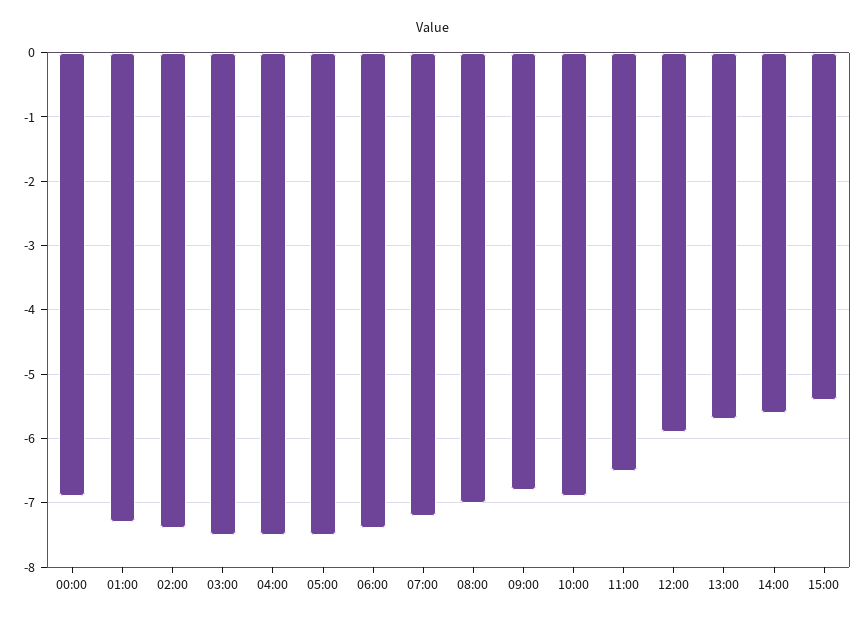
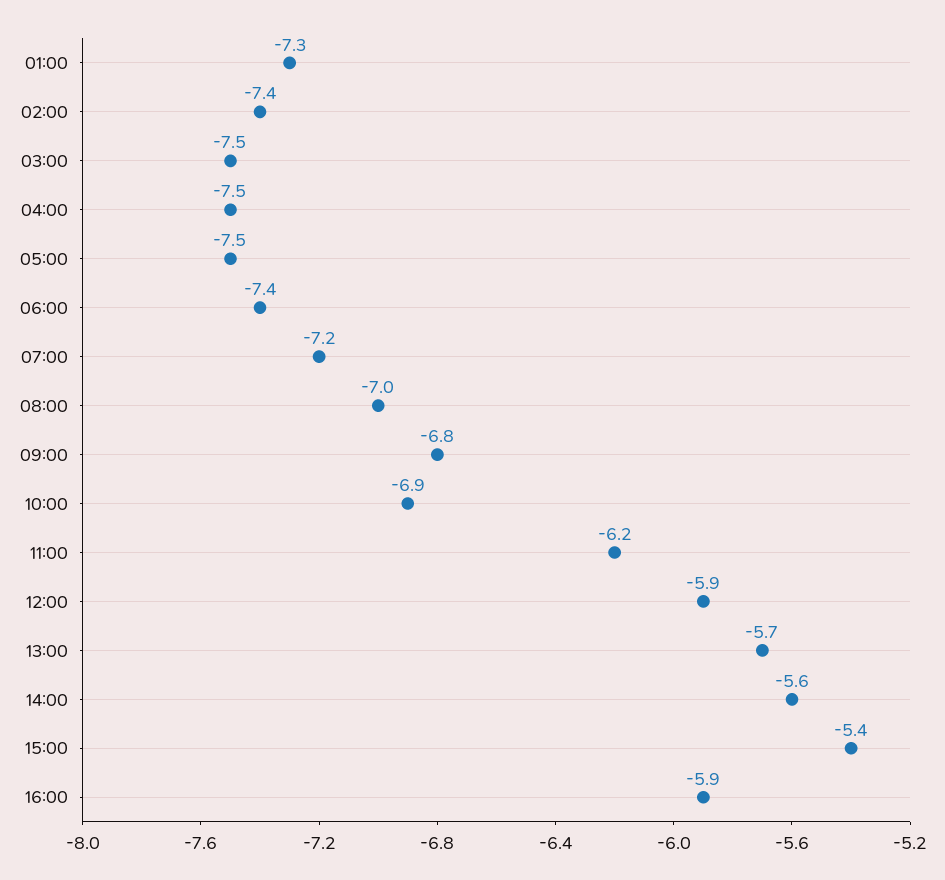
00:00: -6.9 -> none
11:00: -6.5 -> -6.2
16:00: none -> -5.9

